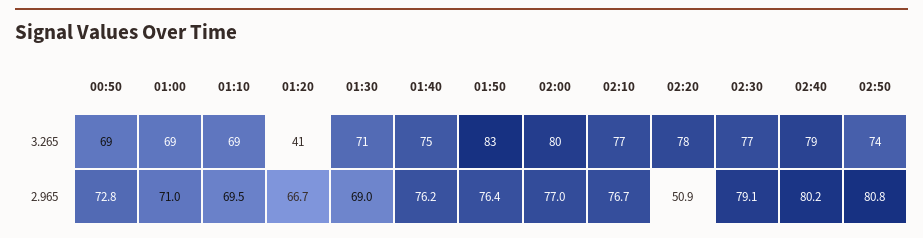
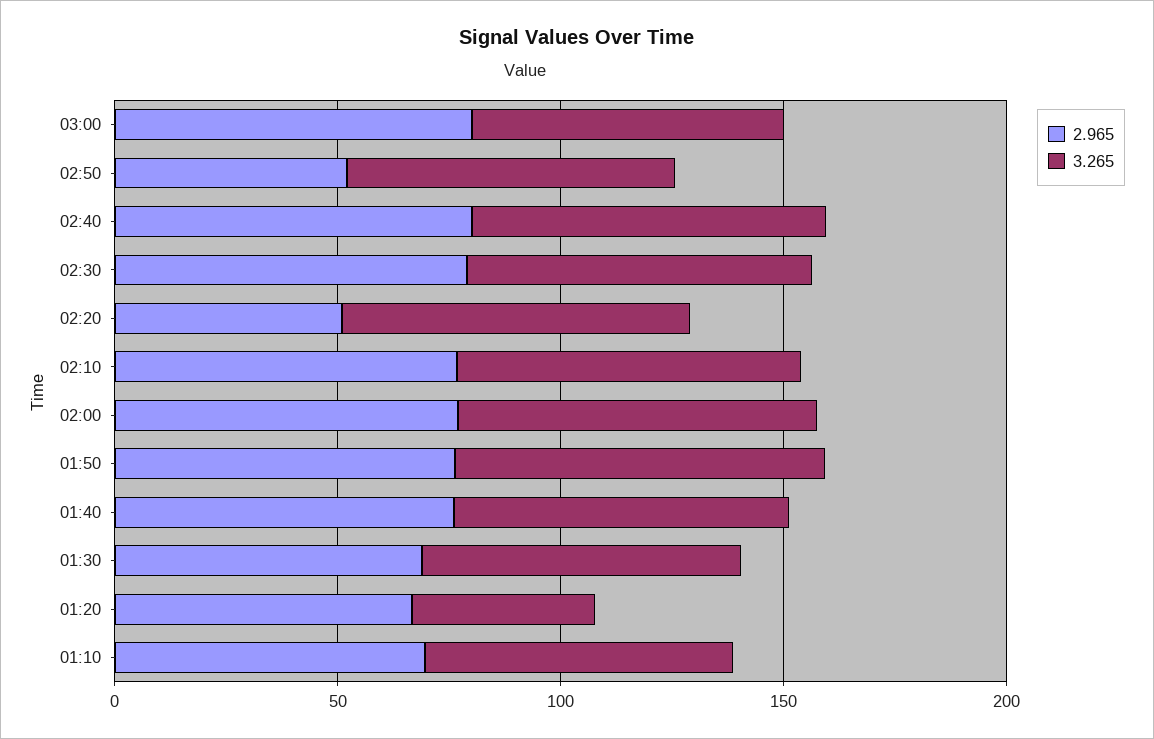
3.265, 00:50: 69 -> none
3.265, 01:00: 69 -> none
2.965, 00:50: 72.8 -> none
2.965, 01:00: 71 -> none
2.965, 02:50: 80.8 -> 50
2.965, 03:00: none -> 80
3.265, 03:00: none -> 70

